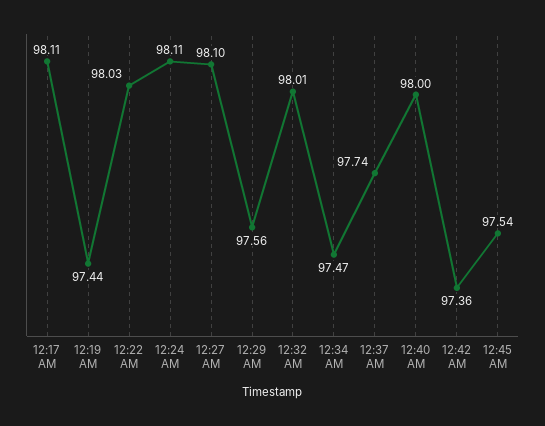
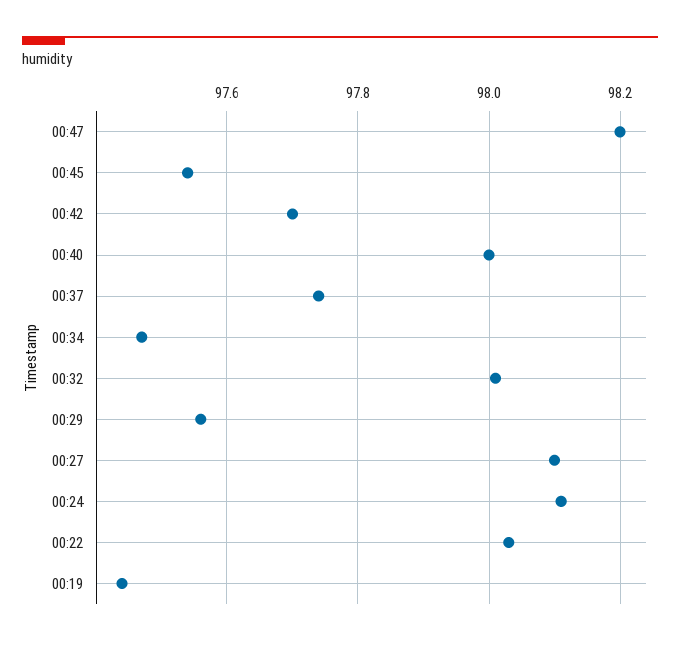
12:17 AM: 98.11 -> none
12:42 AM: 97.36 -> 97.7
00:47: none -> 98.2

